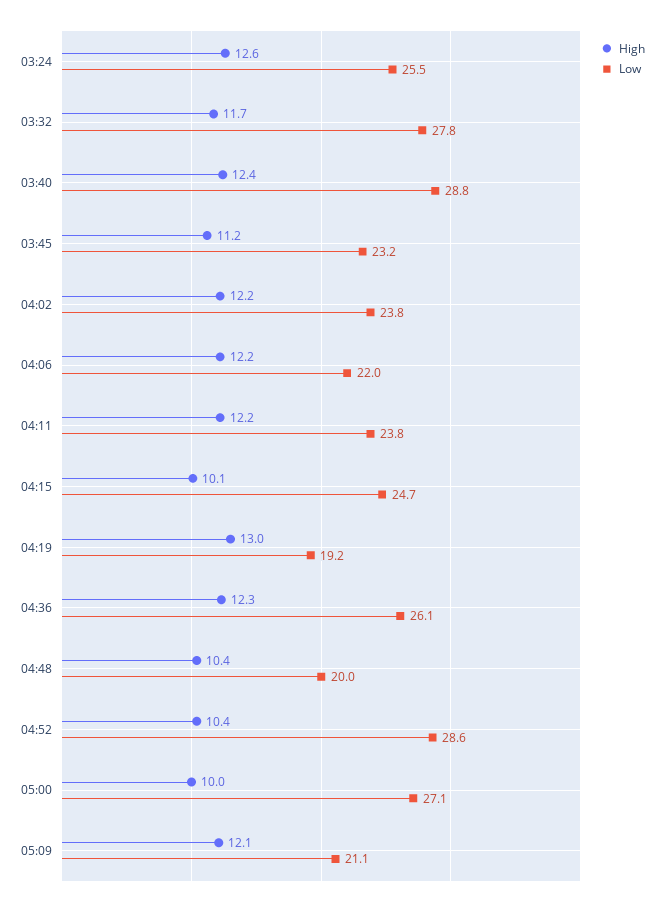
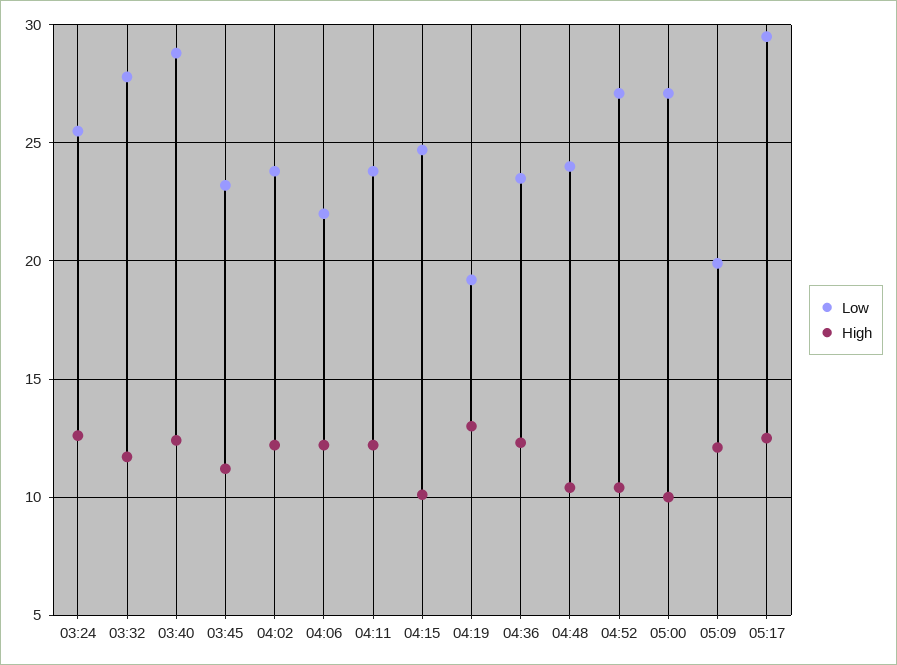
Low, 04:36: 26.1 -> 23.5
Low, 04:48: 20 -> 24
Low, 04:52: 28.6 -> 27
Low, 05:09: 21.1 -> 20
Low, 05:17: none -> 29.5
High, 05:17: none -> 12.5

